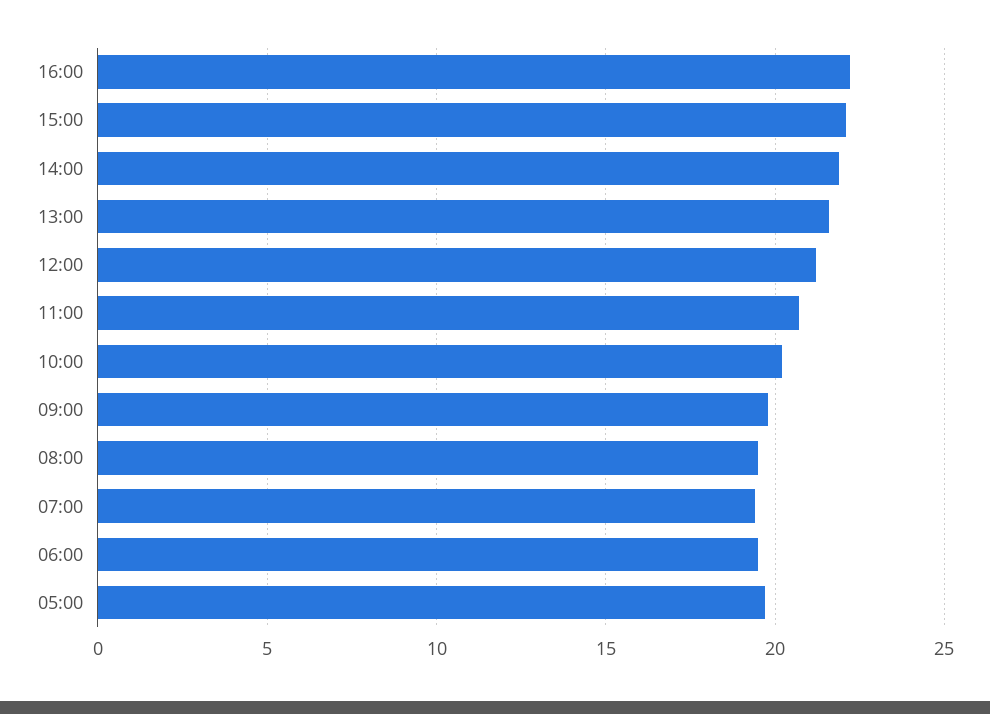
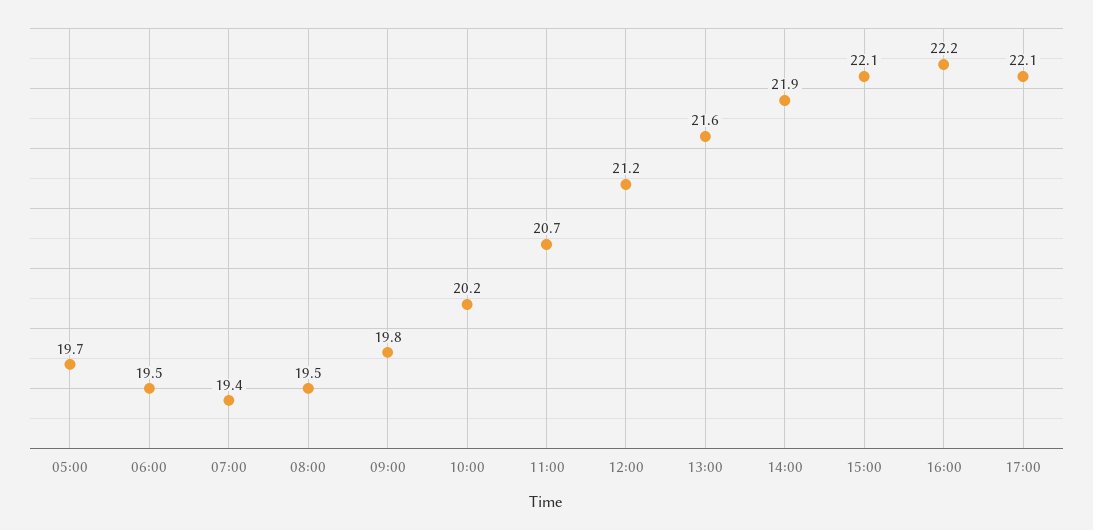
17:00: none -> 22.1

